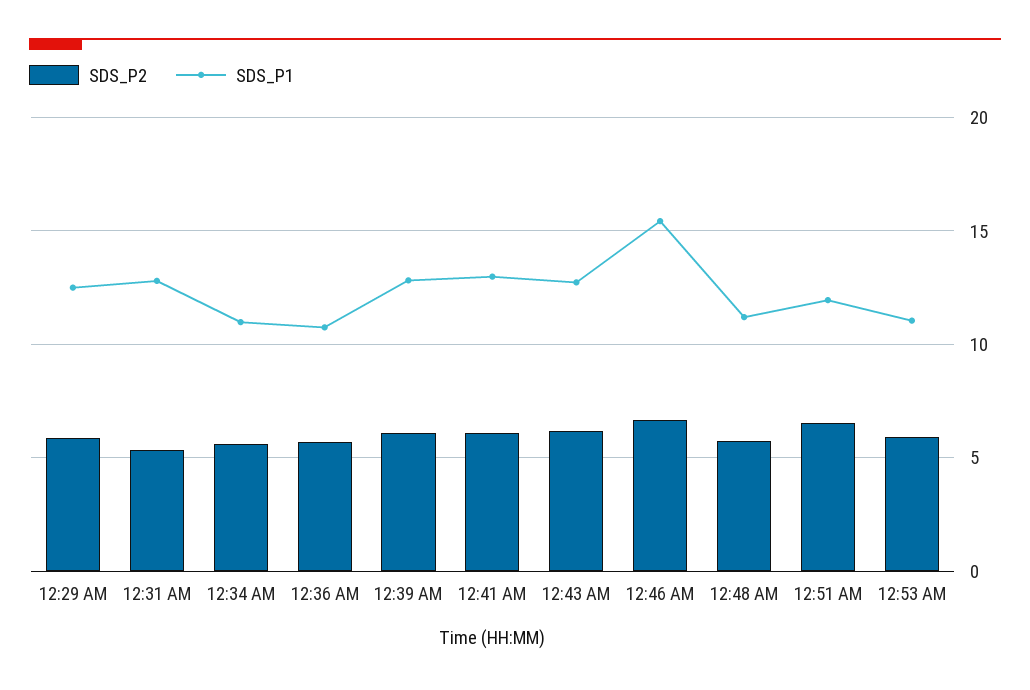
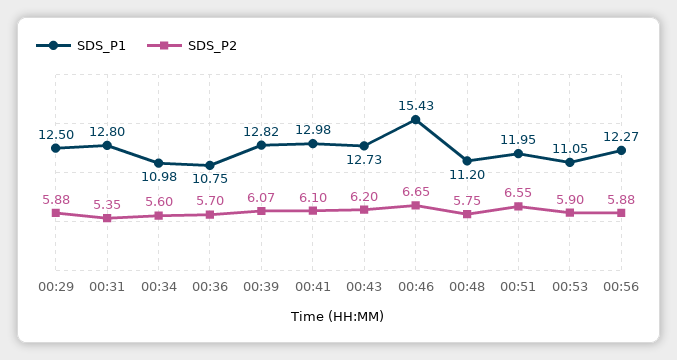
SDS_P1, 00:56: none -> 12.27
SDS_P2, 00:56: none -> 5.88

